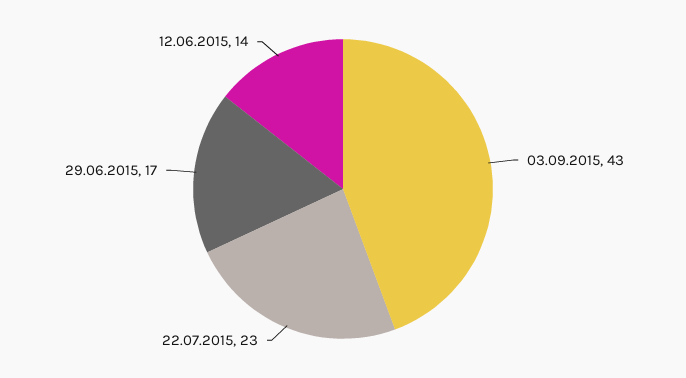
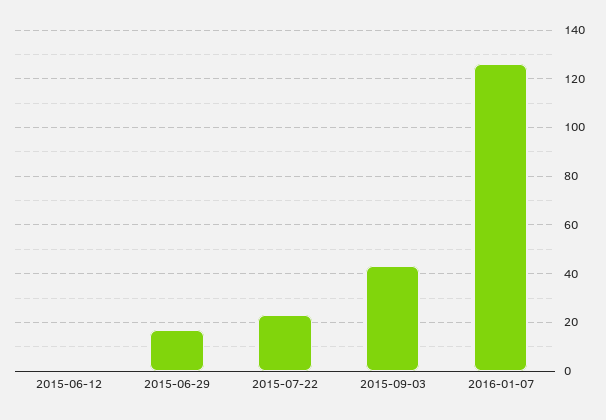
12.06.2015: 14 -> 0
2016-01-07: none -> 125

